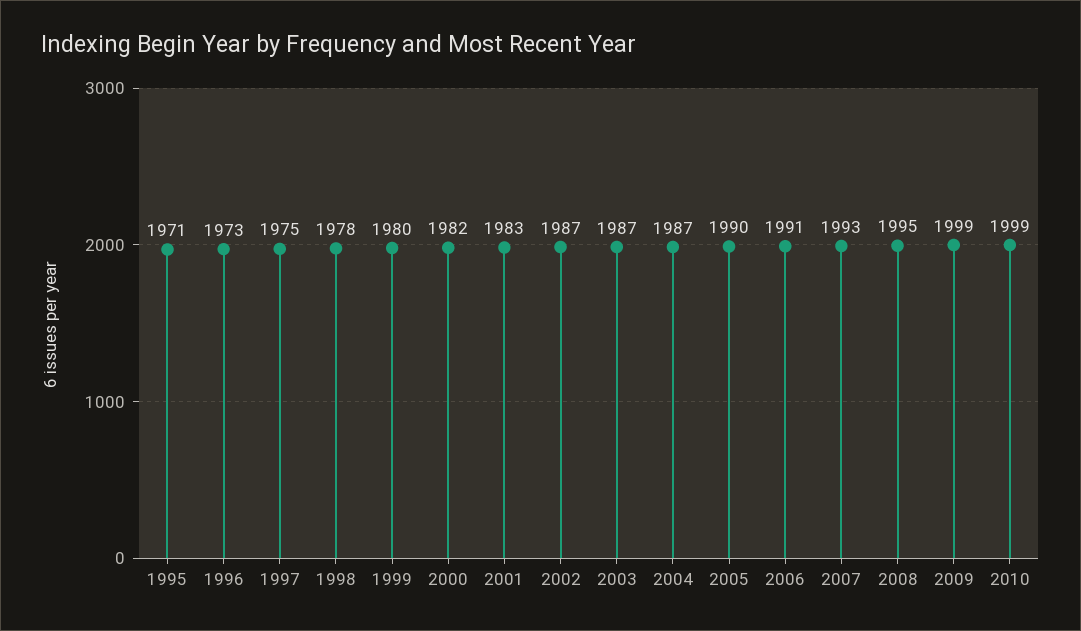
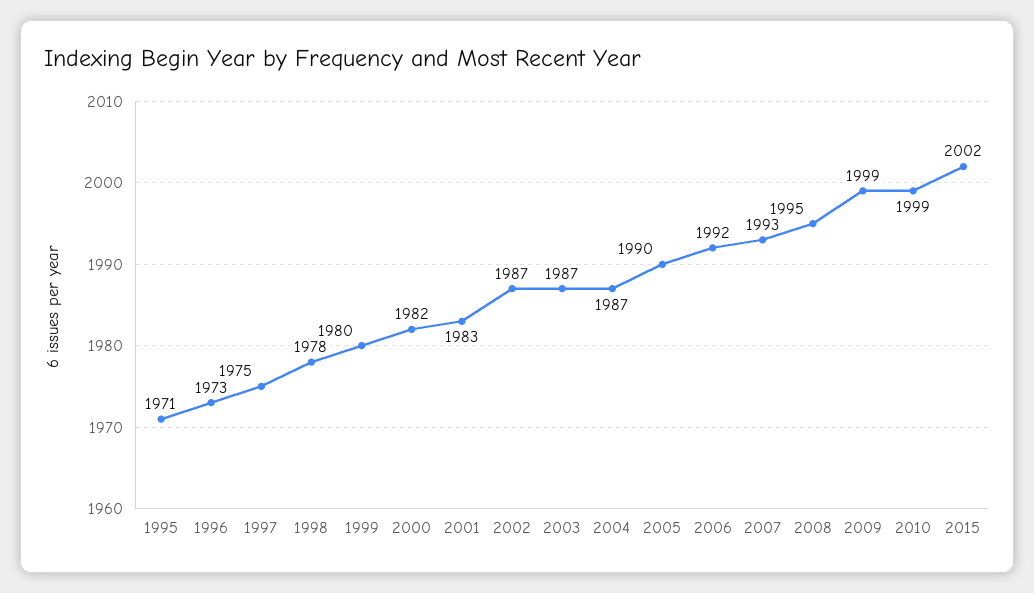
2006: 1991 -> 1992
2015: none -> 2002

